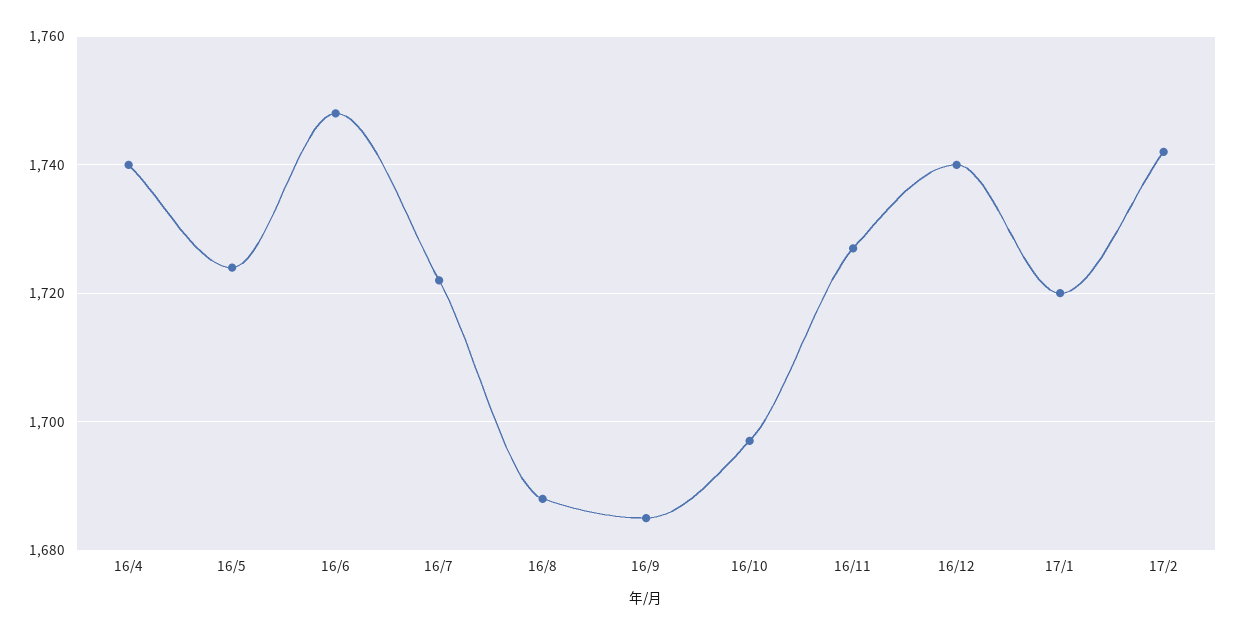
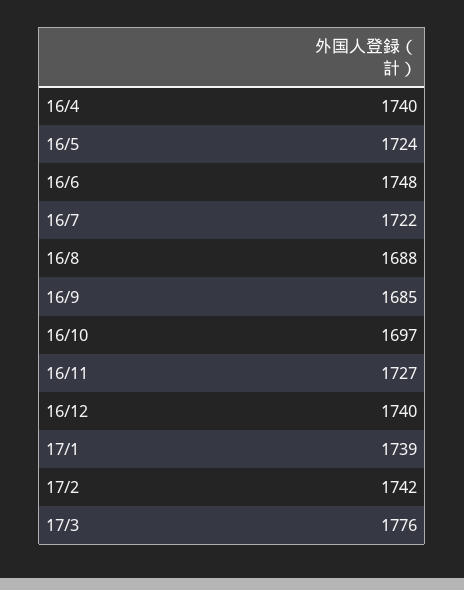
17/1: 1720 -> 1739
17/3: none -> 1776

